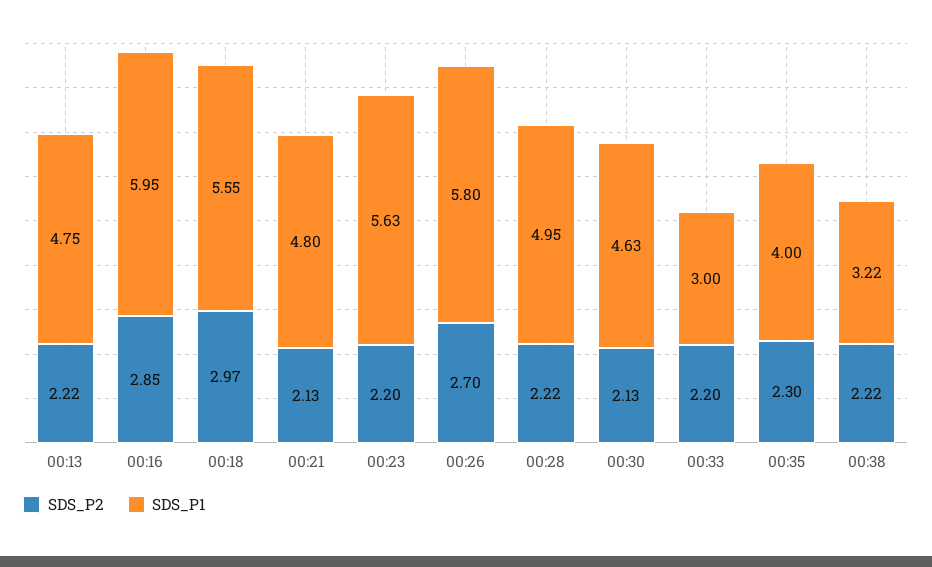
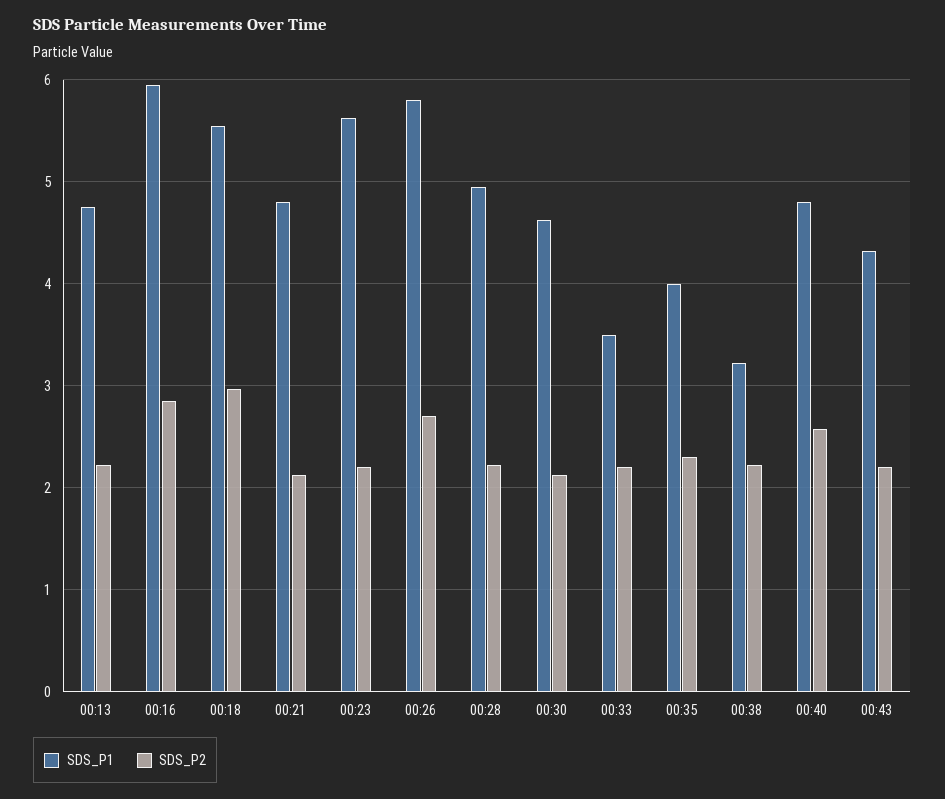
SDS_P1, 00:33: 3 -> 3.5
SDS_P1, 00:40: none -> 4.8
SDS_P2, 00:40: none -> 2.6
SDS_P1, 00:43: none -> 4.3
SDS_P2, 00:43: none -> 2.2

